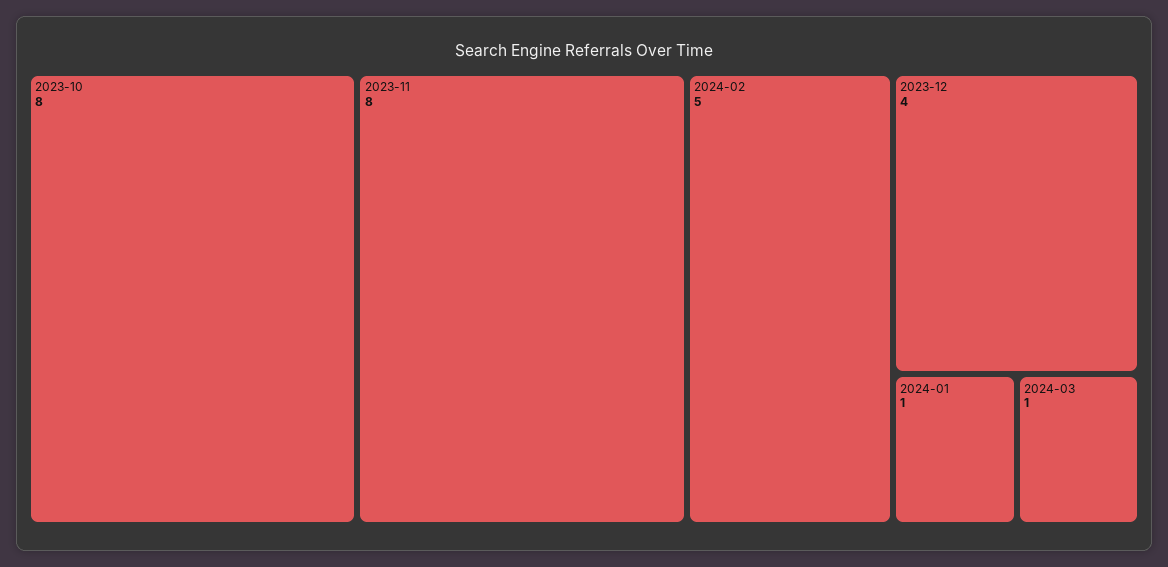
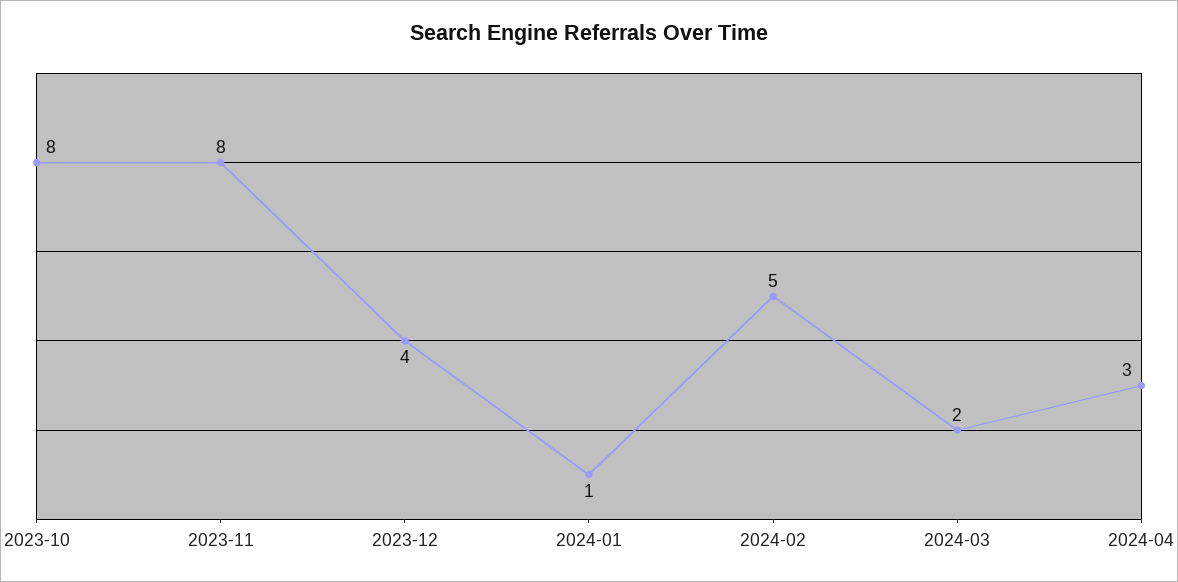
2024-03: 1 -> 2
2024-04: none -> 3

